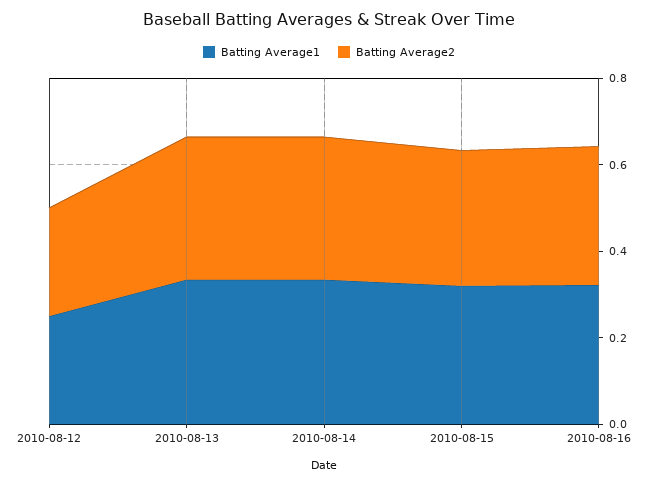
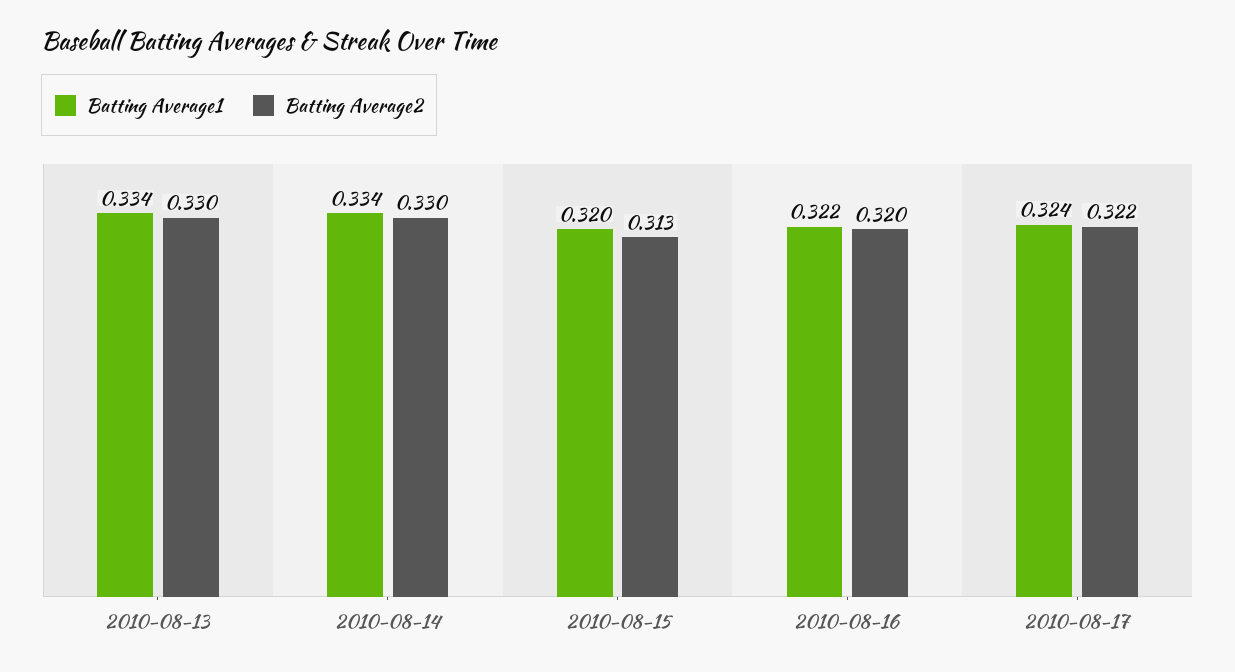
Batting Average1, 2010-08-12: 0.25 -> none
Batting Average2, 2010-08-12: 0.25 -> none
Batting Average1, 2010-08-17: none -> 0.324
Batting Average2, 2010-08-17: none -> 0.322

